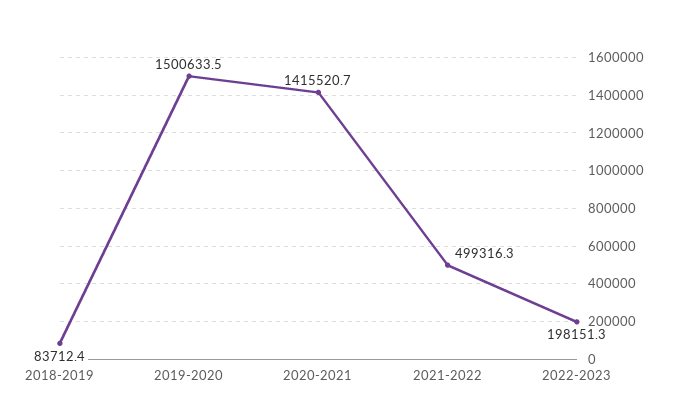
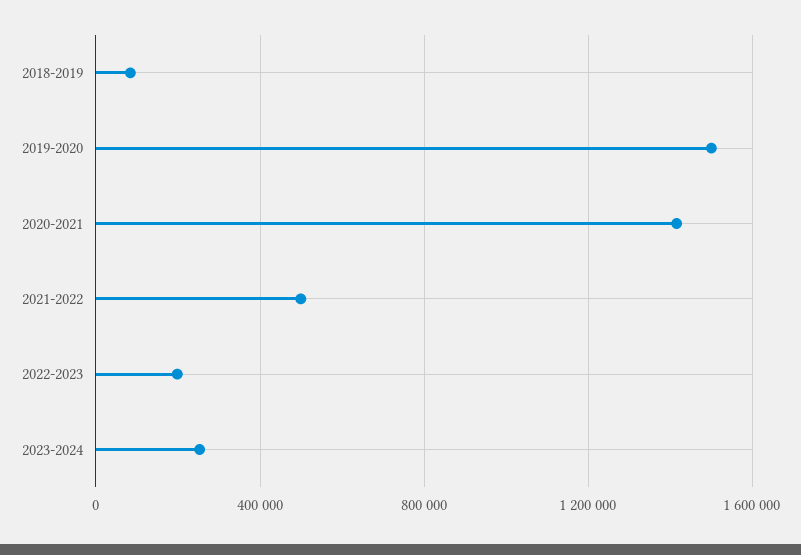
2023-2024: none -> 250000

